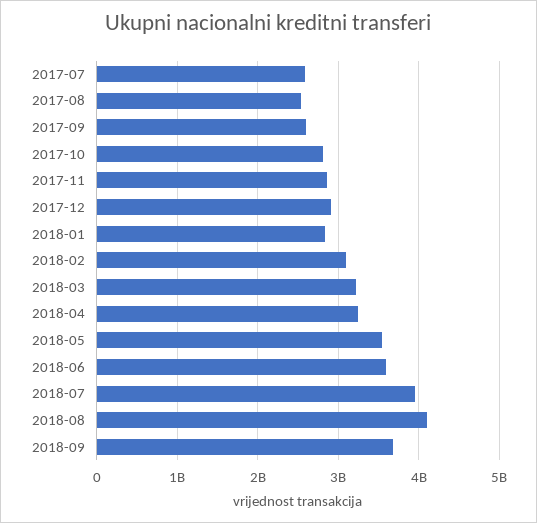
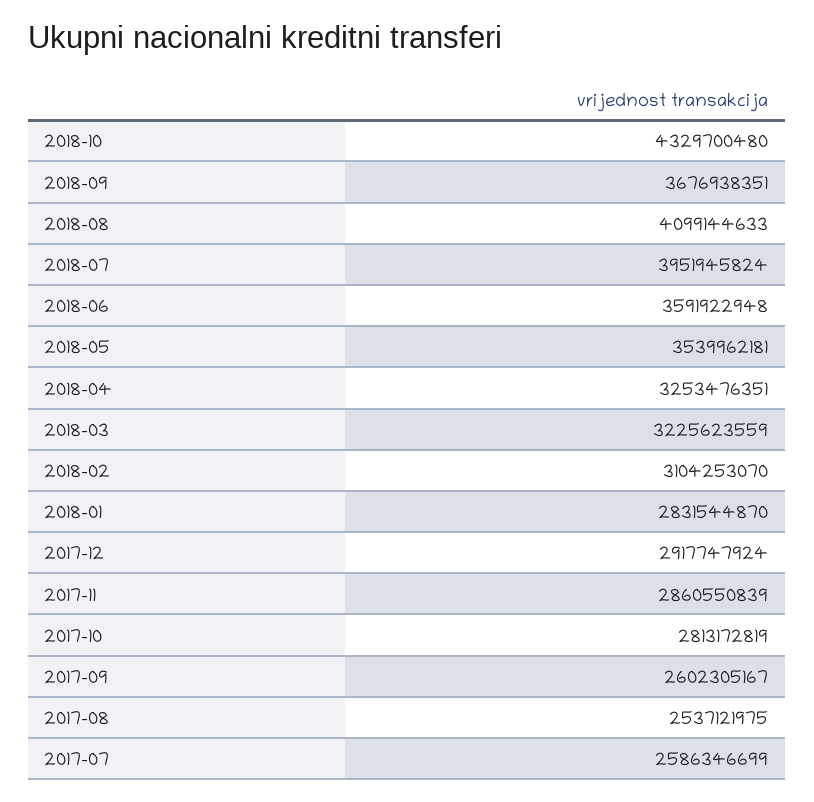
2018-10: none -> 4329700480

